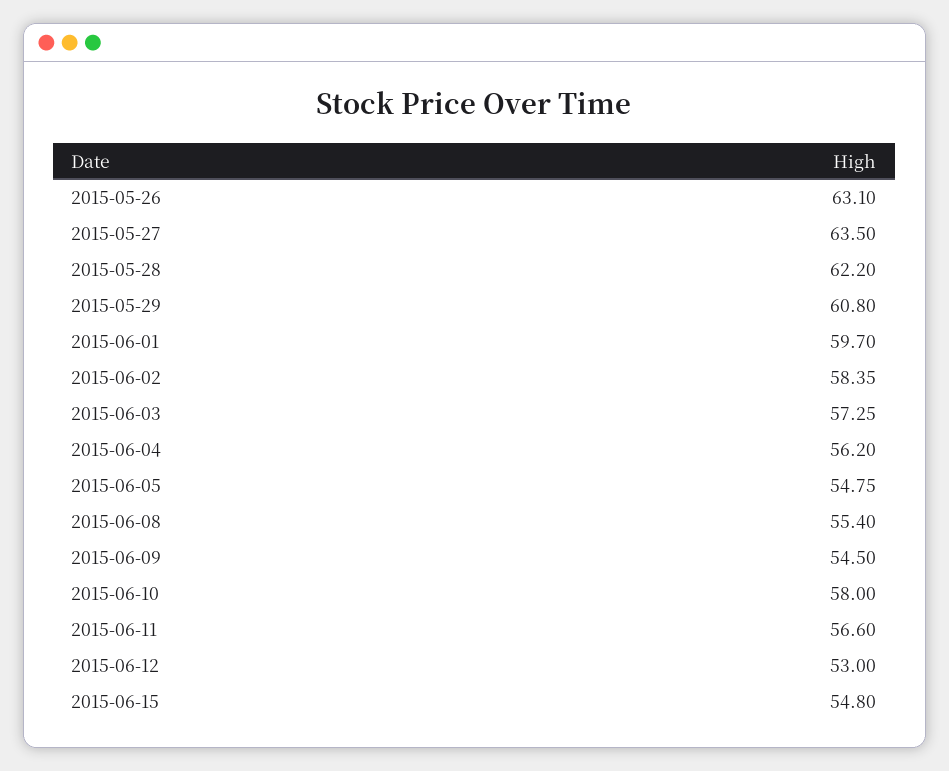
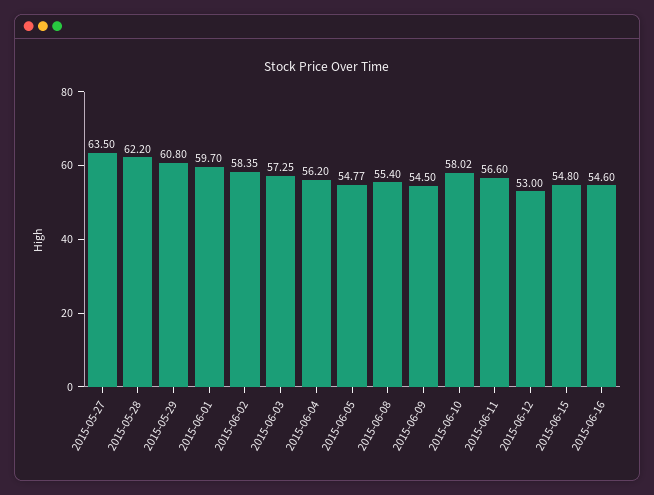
2015-05-26: 63.1 -> none
2015-06-05: 54.75 -> 54.77
2015-06-10: 58 -> 58.02
2015-06-16: none -> 54.6

